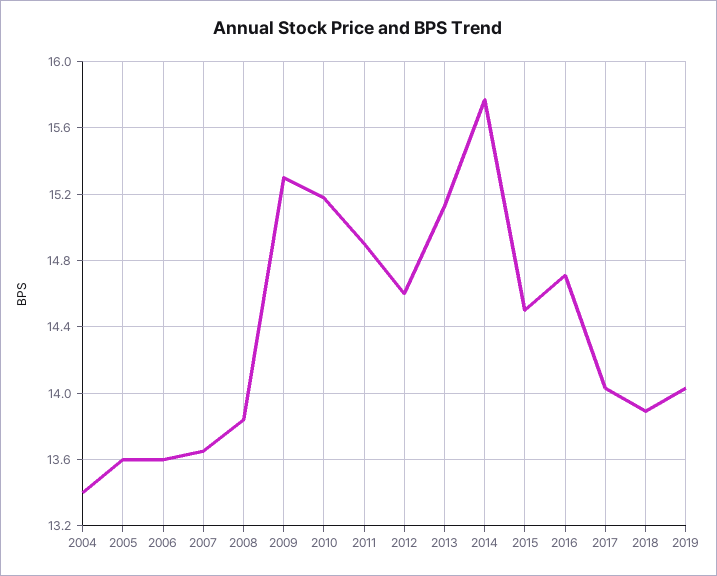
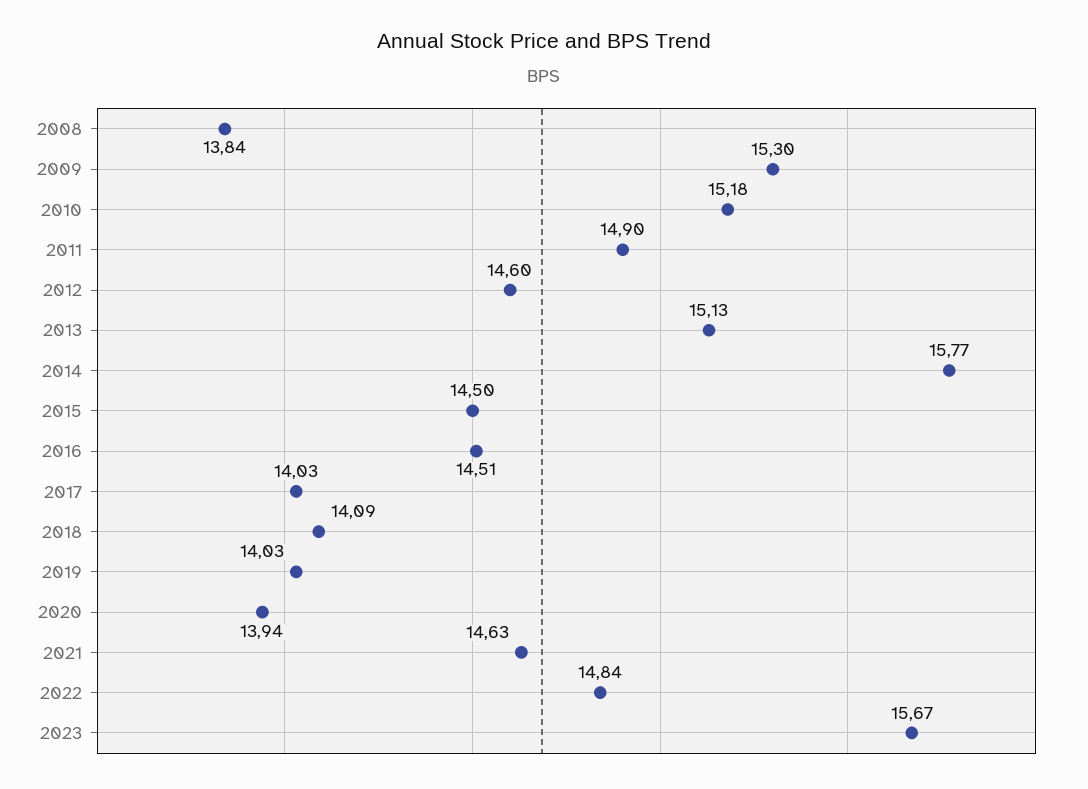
2004: 13.4 -> none
2005: 13.6 -> none
2006: 13.6 -> none
2007: 13.65 -> none
2016: 14.7 -> 14.51
2018: 13.9 -> 14.09
2020: none -> 13.94
2021: none -> 14.63
2022: none -> 14.84
2023: none -> 15.67

